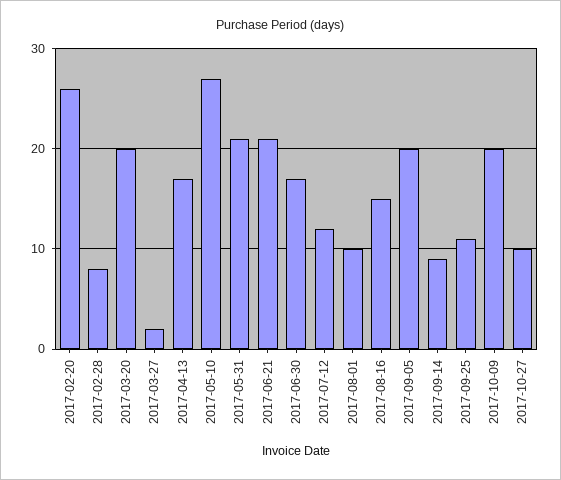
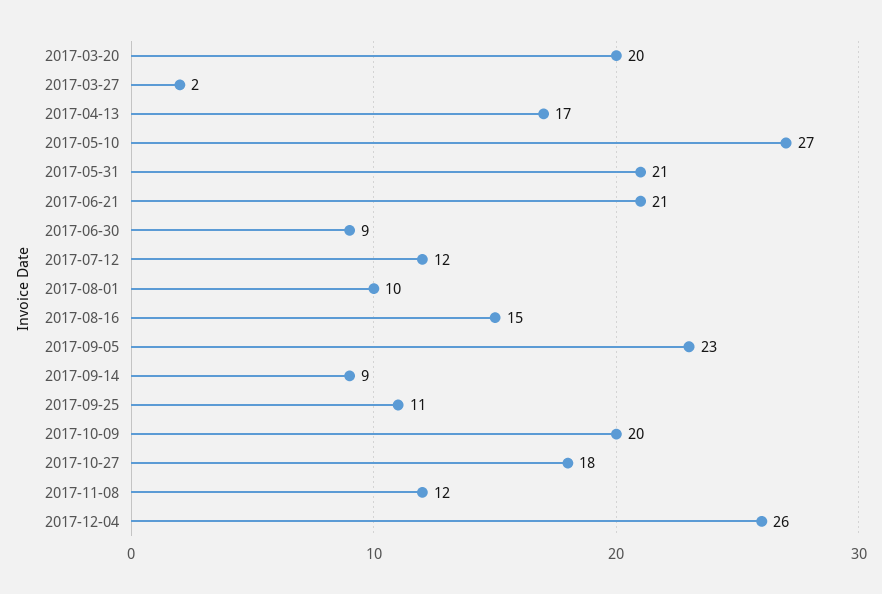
2017-02-20: 26 -> none
2017-02-28: 8 -> none
2017-06-30: 17 -> 9
2017-09-05: 20 -> 23
2017-10-27: 10 -> 18
2017-11-08: none -> 12
2017-12-04: none -> 26

